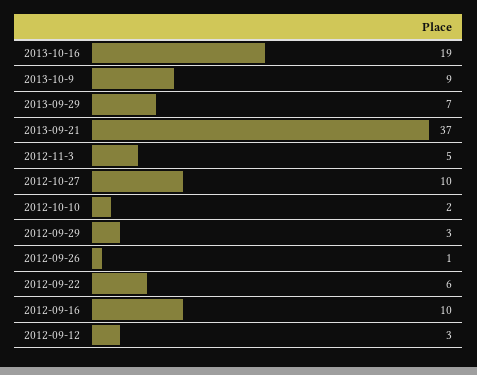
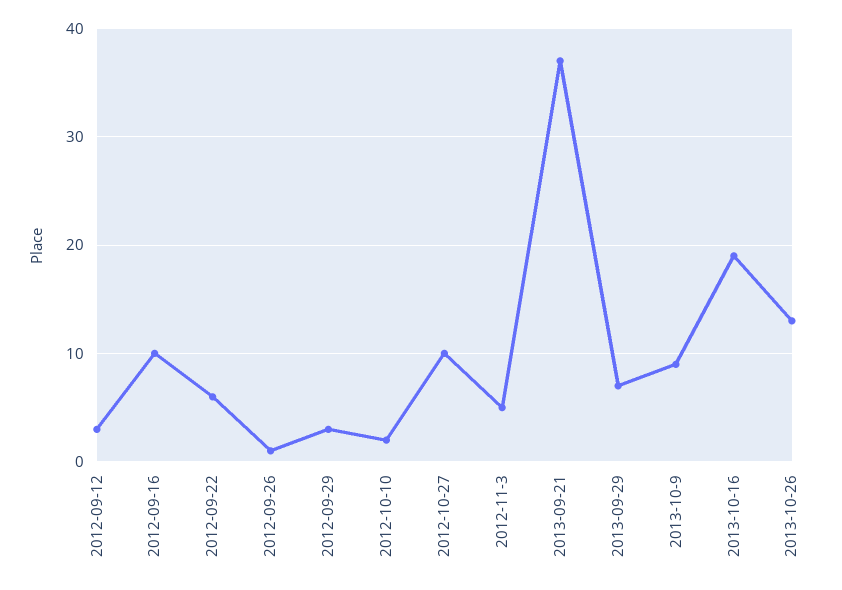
2013-10-26: none -> 13

